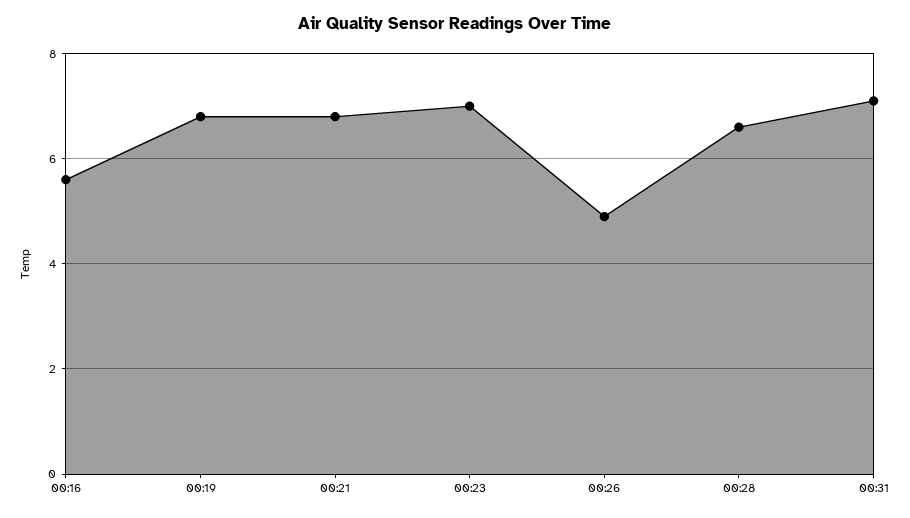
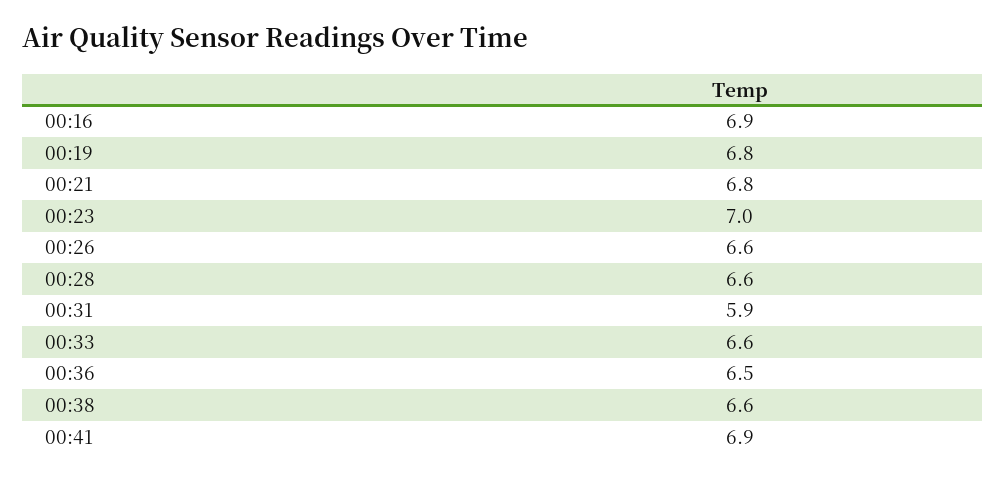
00:16: 5.5 -> 6.9
00:26: 5 -> 6.6
00:31: 7 -> 5.9
00:33: none -> 6.6
00:36: none -> 6.5
00:38: none -> 6.6
00:41: none -> 6.9

